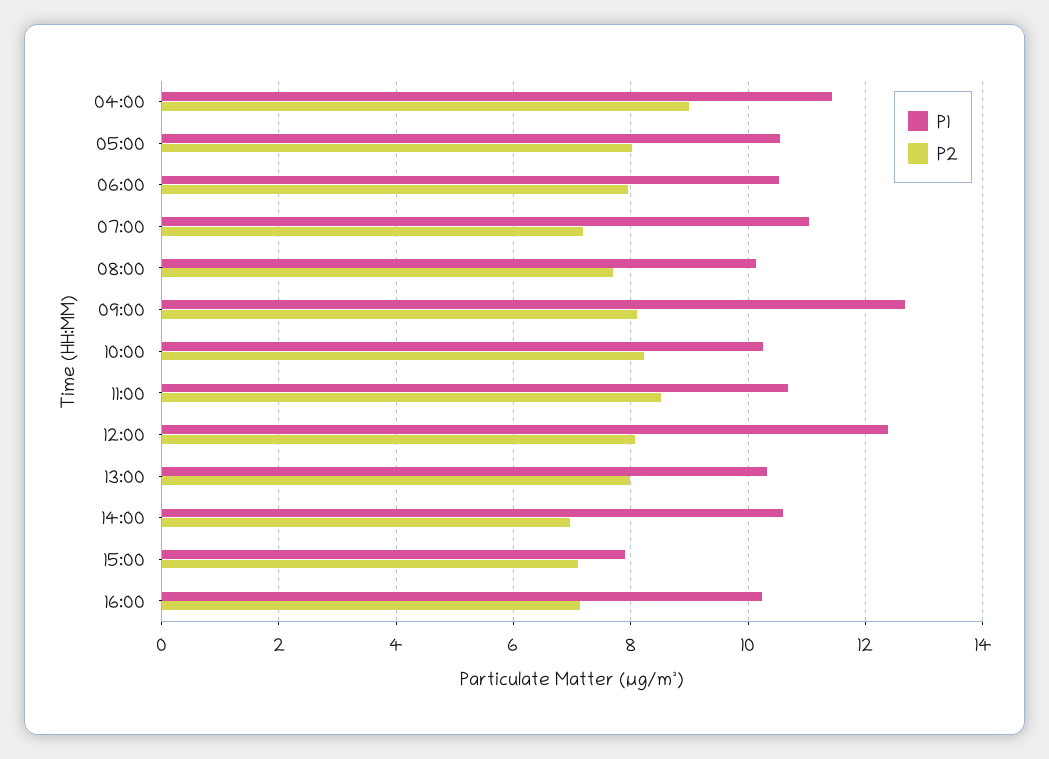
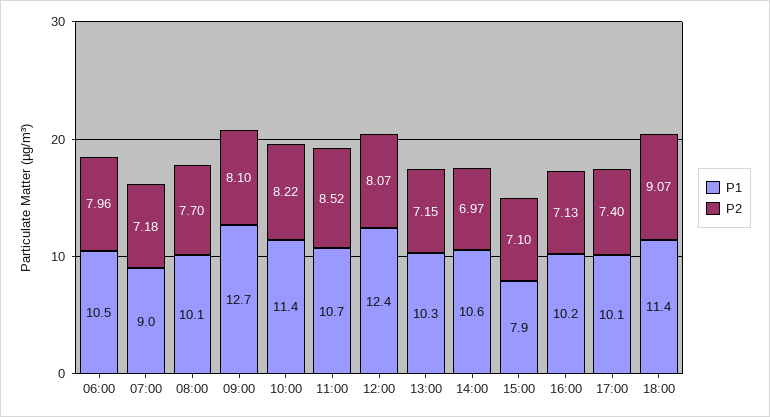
P1, 04:00: 11.4 -> none
P2, 04:00: 9 -> none
P1, 05:00: 10.6 -> none
P2, 05:00: 8 -> none
P1, 07:00: 11 -> 9
P1, 10:00: 10.2 -> 11.4
P2, 13:00: 8 -> 7.15
P1, 17:00: none -> 10.1
P2, 17:00: none -> 7.4
P1, 18:00: none -> 11.4
P2, 18:00: none -> 9.07

